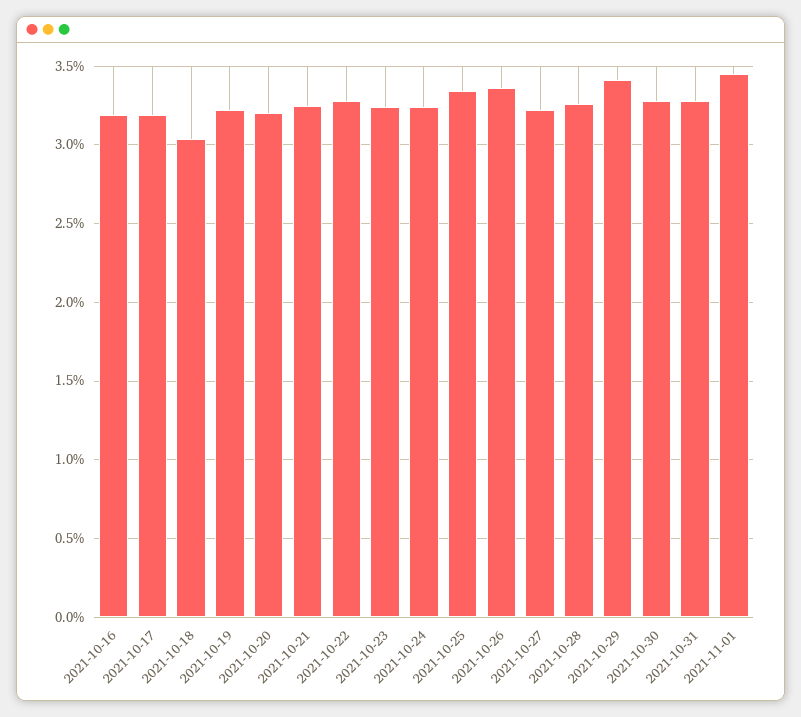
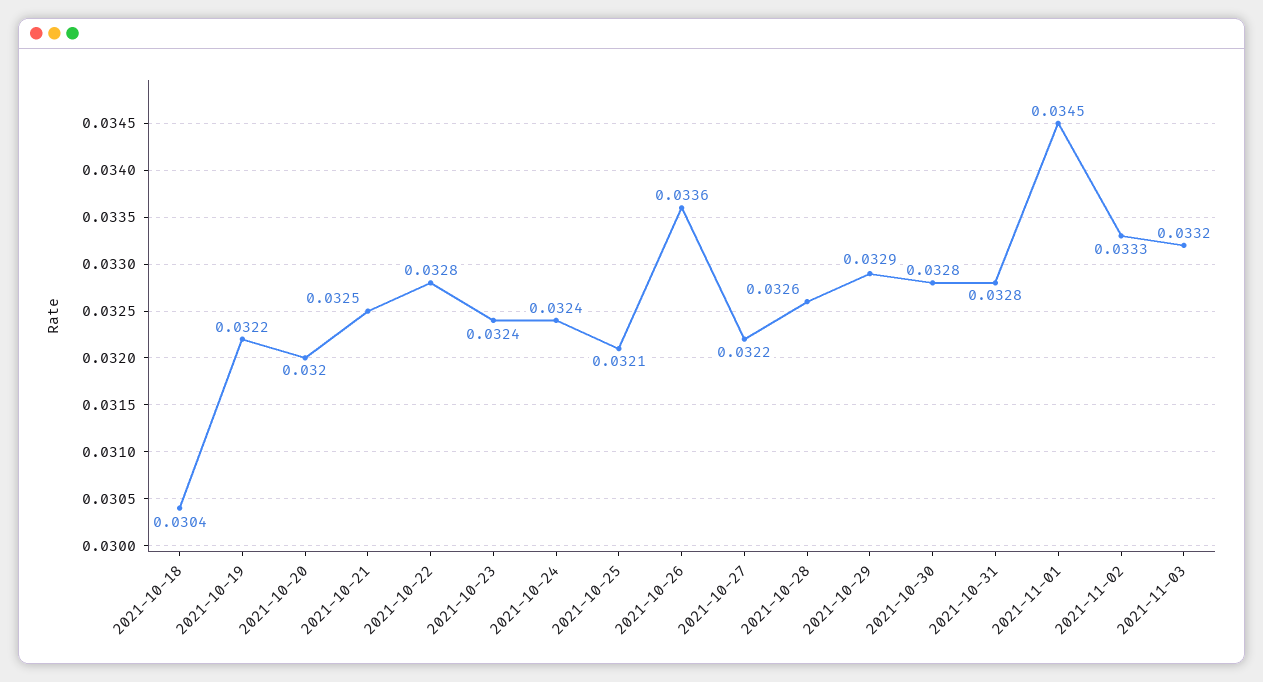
2021-10-16: 0.032 -> none
2021-10-17: 0.032 -> none
2021-10-25: 0.0335 -> 0.0321
2021-10-29: 0.034 -> 0.0329
2021-11-02: none -> 0.0333
2021-11-03: none -> 0.0332

